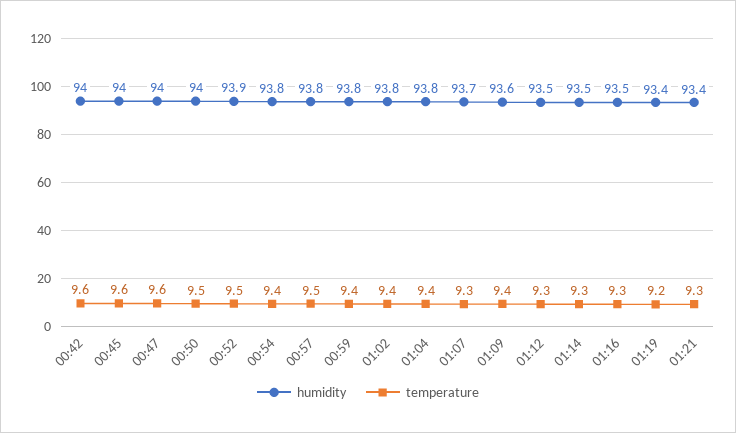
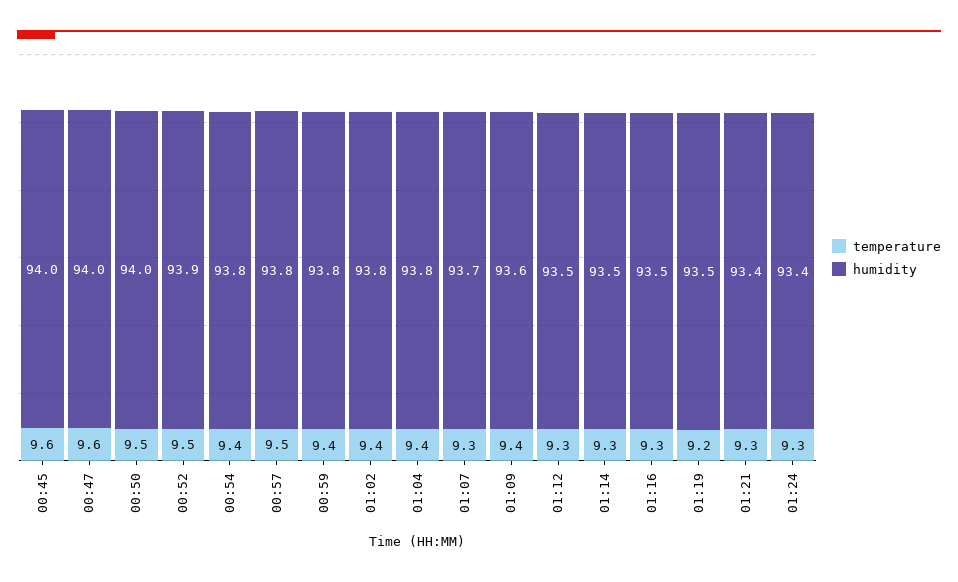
humidity, 00:42: 94 -> none
temperature, 00:42: 9.6 -> none
humidity, 01:19: 93.4 -> 93.5
temperature, 01:24: none -> 9.3
humidity, 01:24: none -> 93.4

